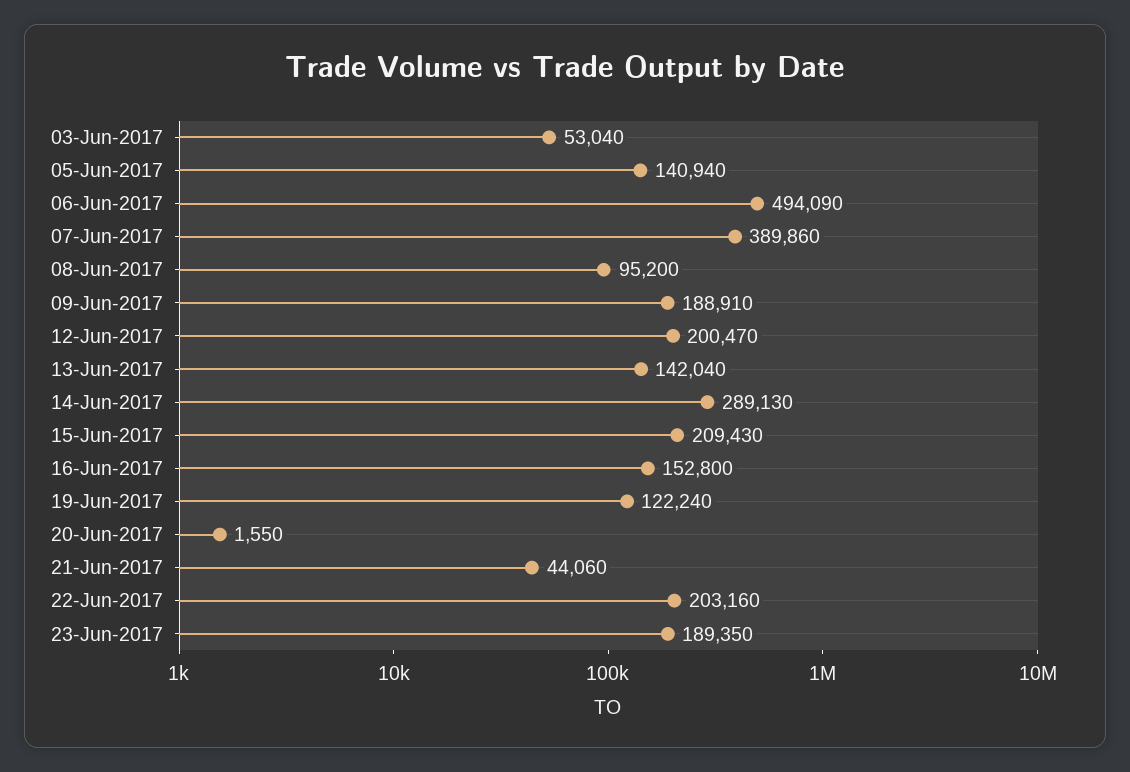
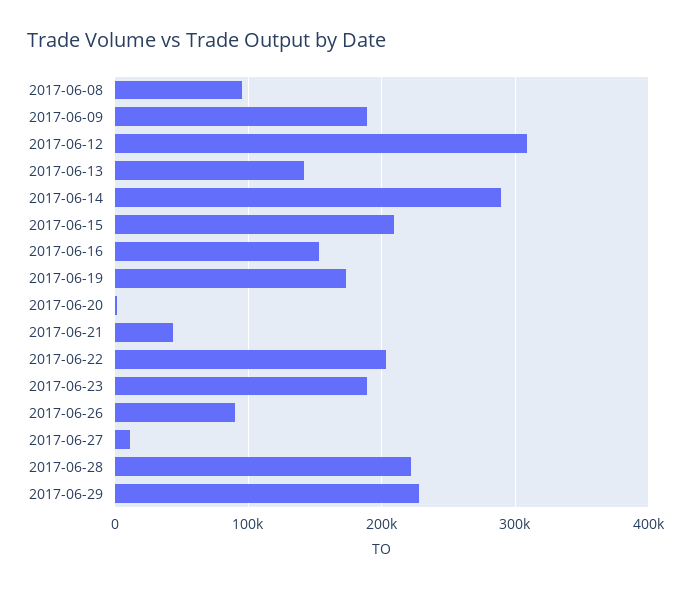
03-Jun-2017: 53040 -> none
05-Jun-2017: 140940 -> none
06-Jun-2017: 494090 -> none
07-Jun-2017: 389860 -> none
12-Jun-2017: 200470 -> 310000
19-Jun-2017: 122240 -> 170000
2017-06-26: none -> 90000
2017-06-27: none -> 10000
2017-06-28: none -> 220000
2017-06-29: none -> 230000

